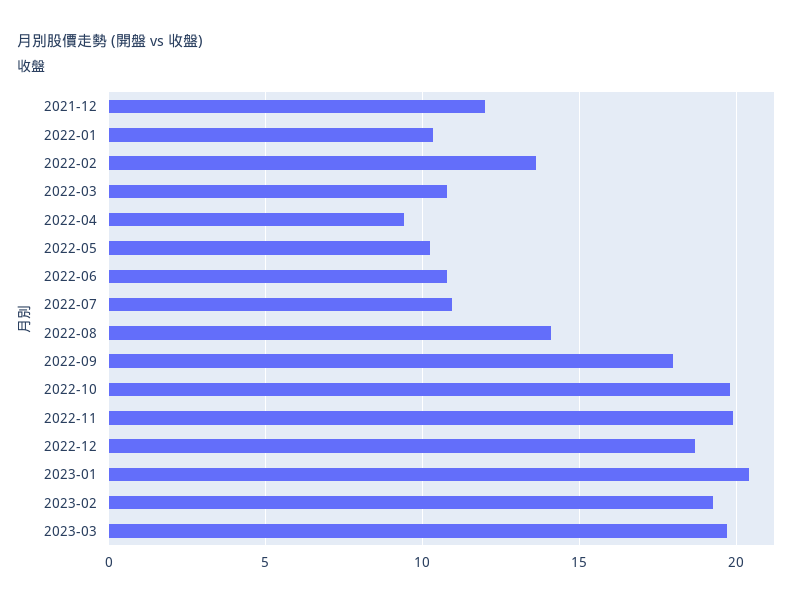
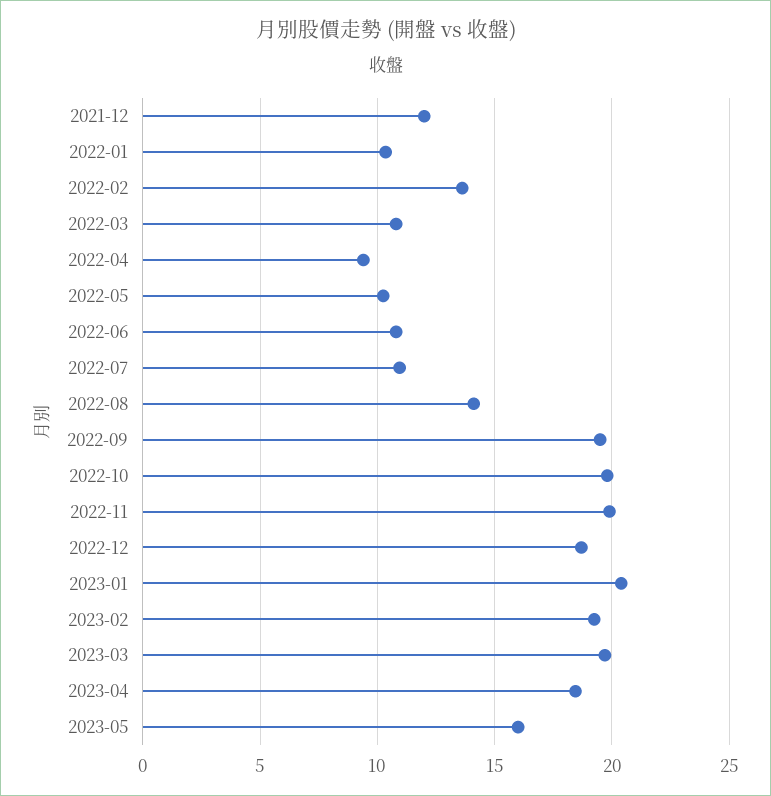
2022-09: 18 -> 19.5
2023-04: none -> 18.5
2023-05: none -> 16

